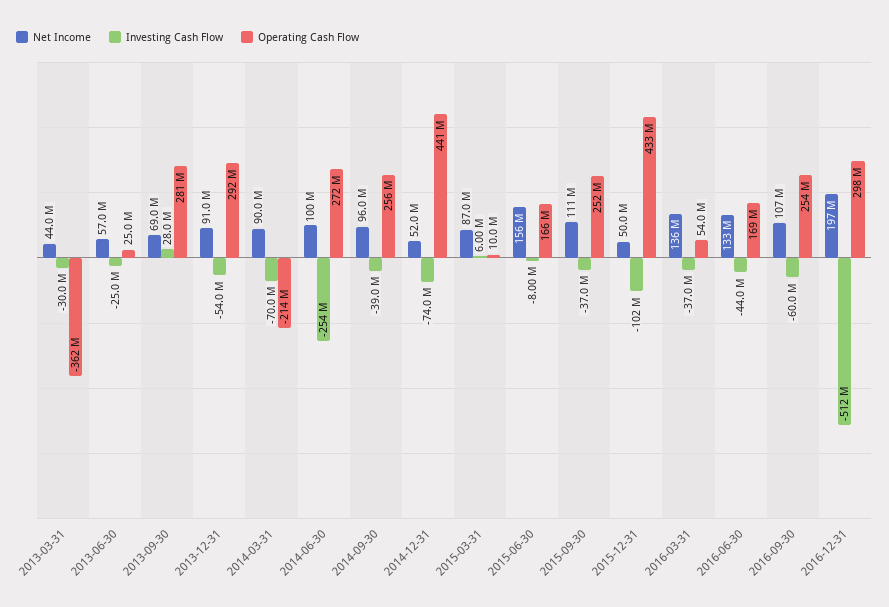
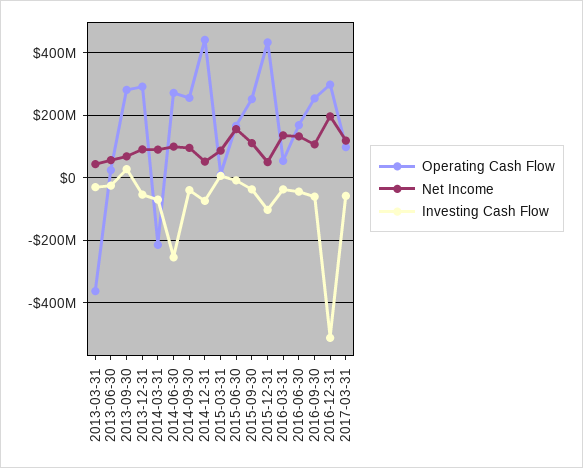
Operating Cash Flow, 2017-03-31: none -> 100000000
Net Income, 2017-03-31: none -> 120000000
Investing Cash Flow, 2017-03-31: none -> -60000000

